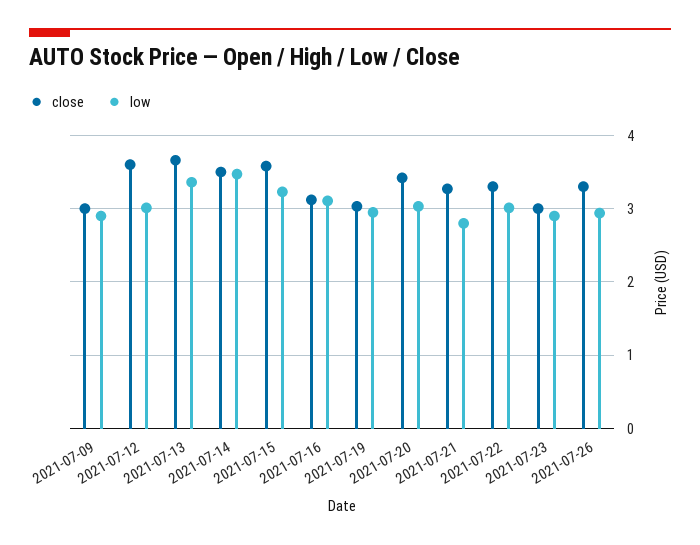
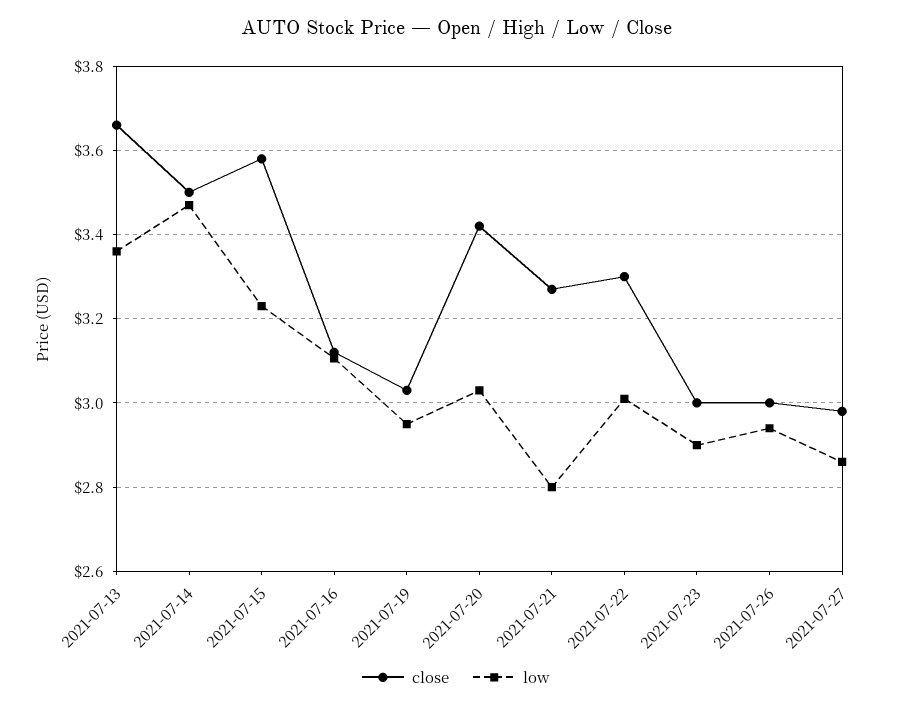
close, 2021-07-09: 3 -> none
low, 2021-07-09: 2.9 -> none
close, 2021-07-12: 3.6 -> none
low, 2021-07-12: 3 -> none
close, 2021-07-26: 3.3 -> 3
close, 2021-07-27: none -> 2.98
low, 2021-07-27: none -> 2.86

